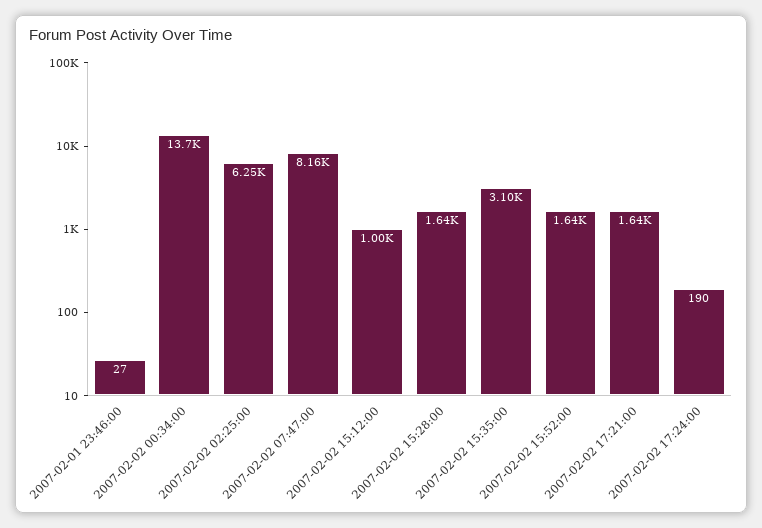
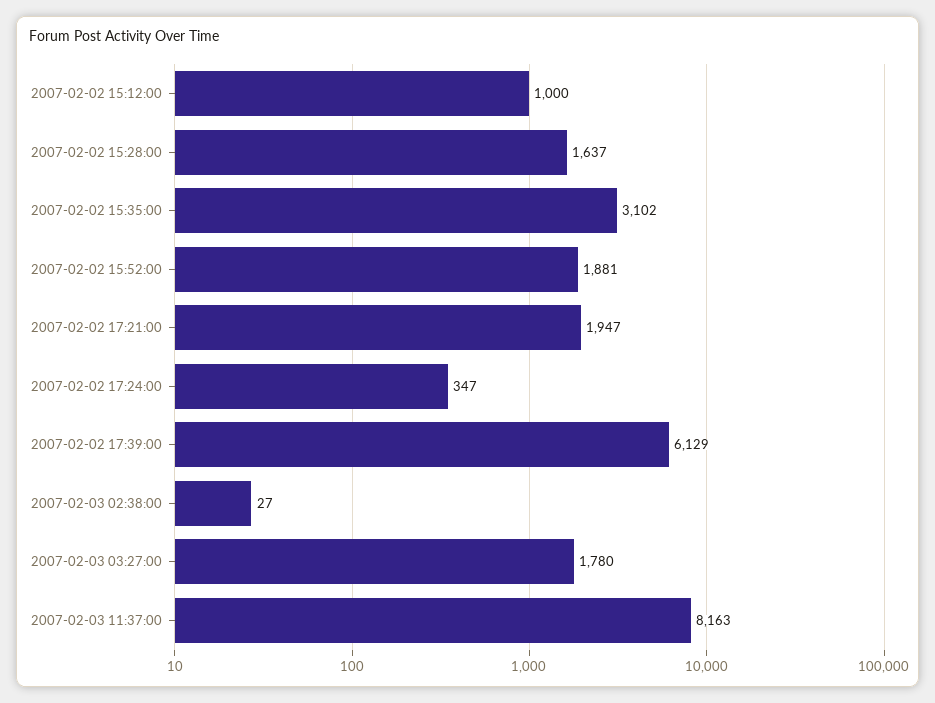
2007-02-01 23:46:00: 27 -> none
2007-02-02 00:34:00: 13700 -> none
2007-02-02 02:25:00: 6250 -> none
2007-02-02 07:47:00: 8160 -> none
2007-02-02 15:52:00: 1640 -> 1881
2007-02-02 17:21:00: 1640 -> 1947
2007-02-02 17:24:00: 190 -> 347
2007-02-02 17:39:00: none -> 6129
2007-02-03 02:38:00: none -> 27
2007-02-03 03:27:00: none -> 1780
2007-02-03 11:37:00: none -> 8163

